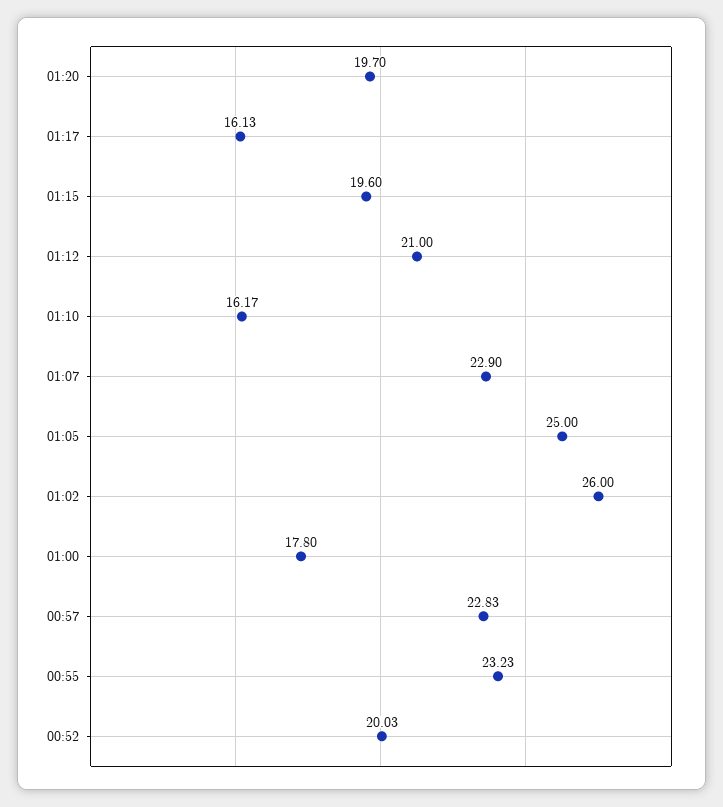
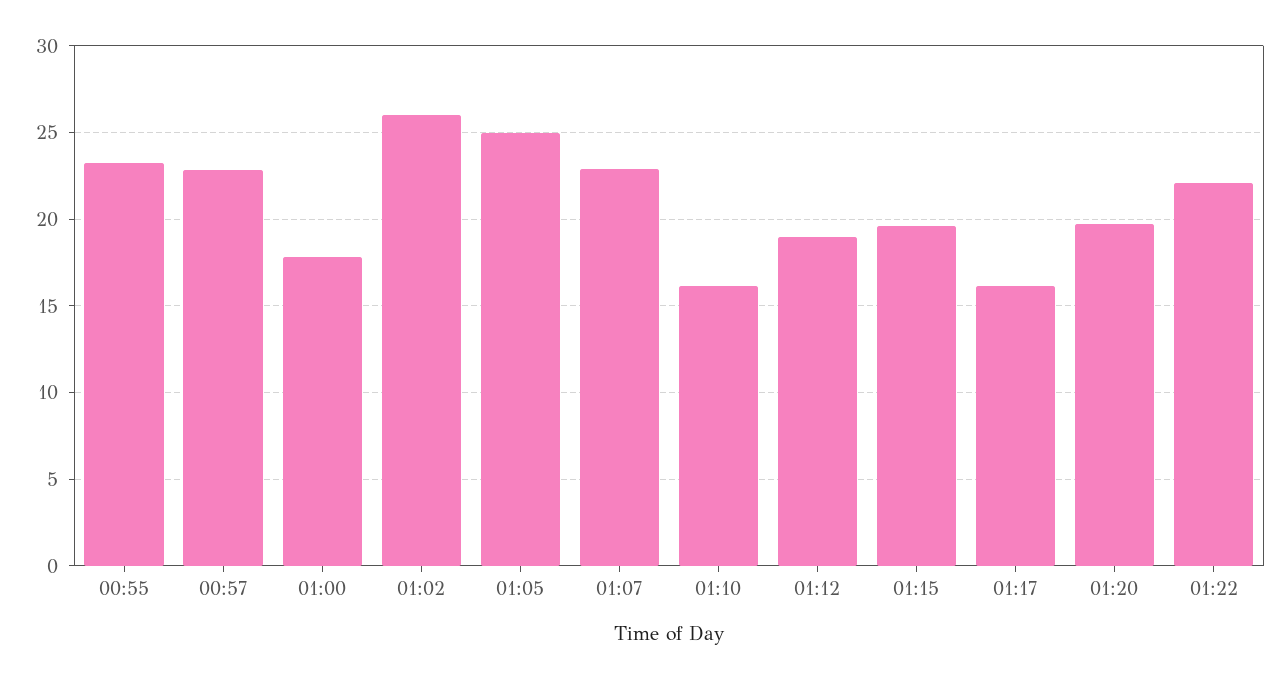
01:12: 21 -> 19
00:52: 20.03 -> none
01:22: none -> 22

